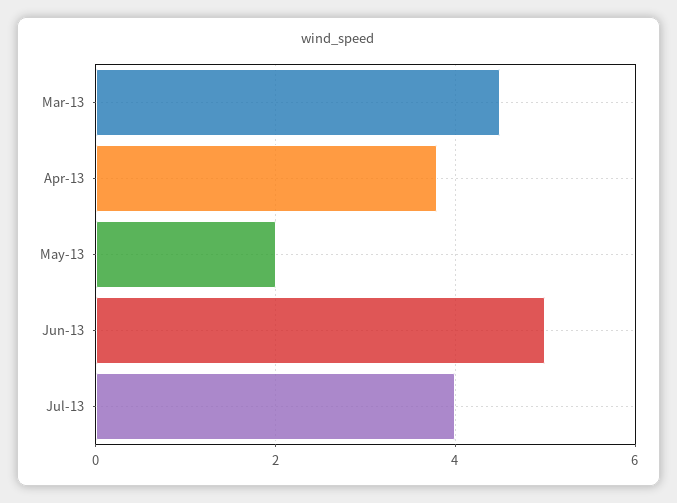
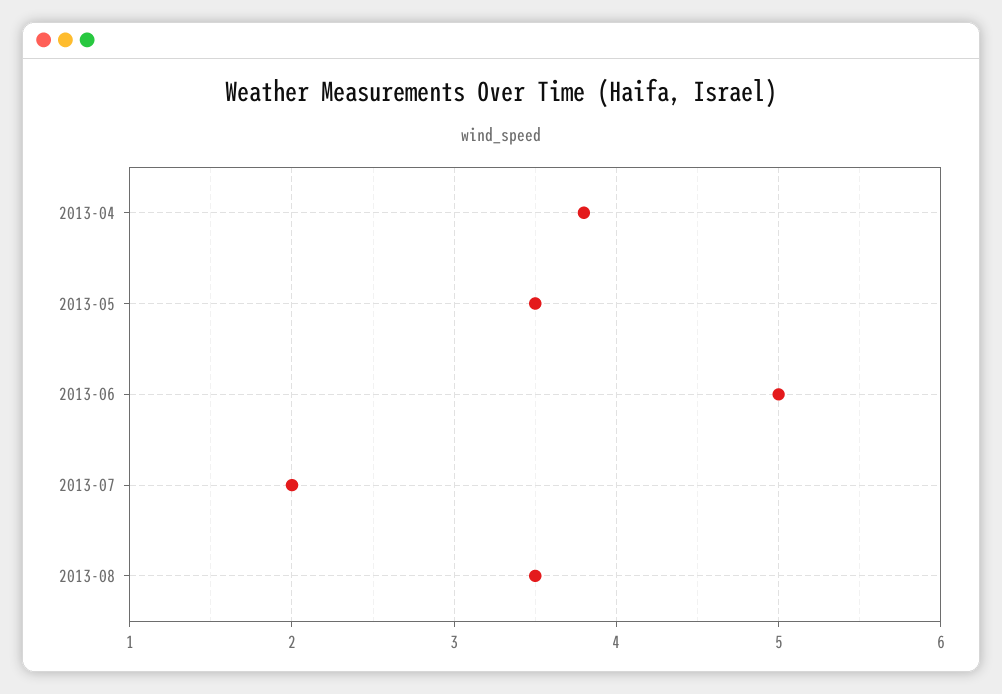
Mar-13: 4.5 -> none
May-13: 2 -> 3.5
Jul-13: 4 -> 2
2013-08: none -> 3.5

